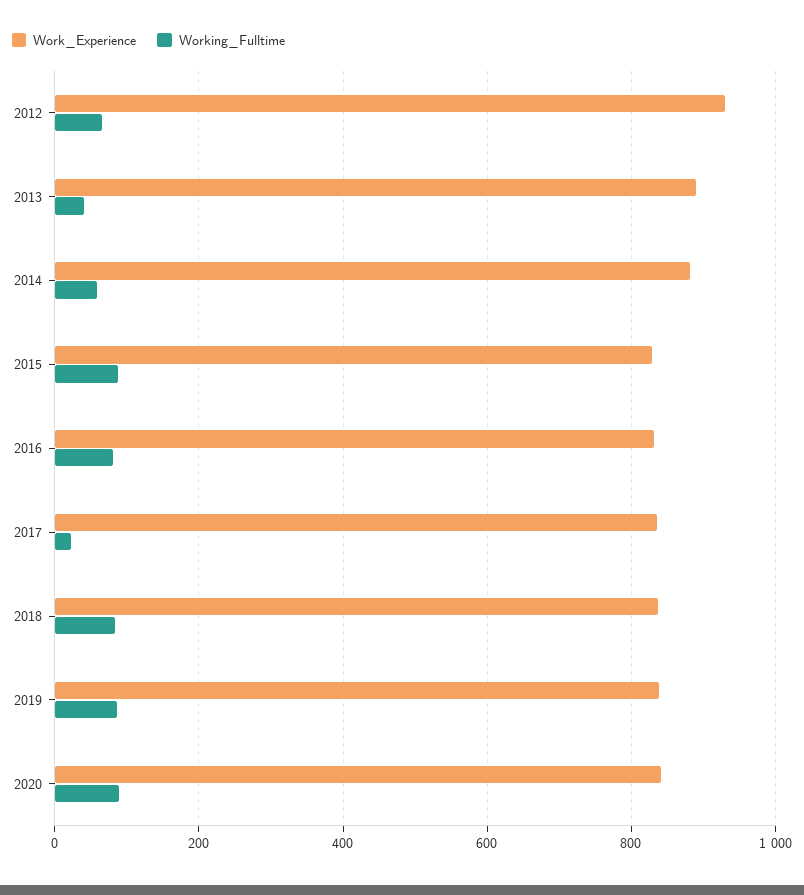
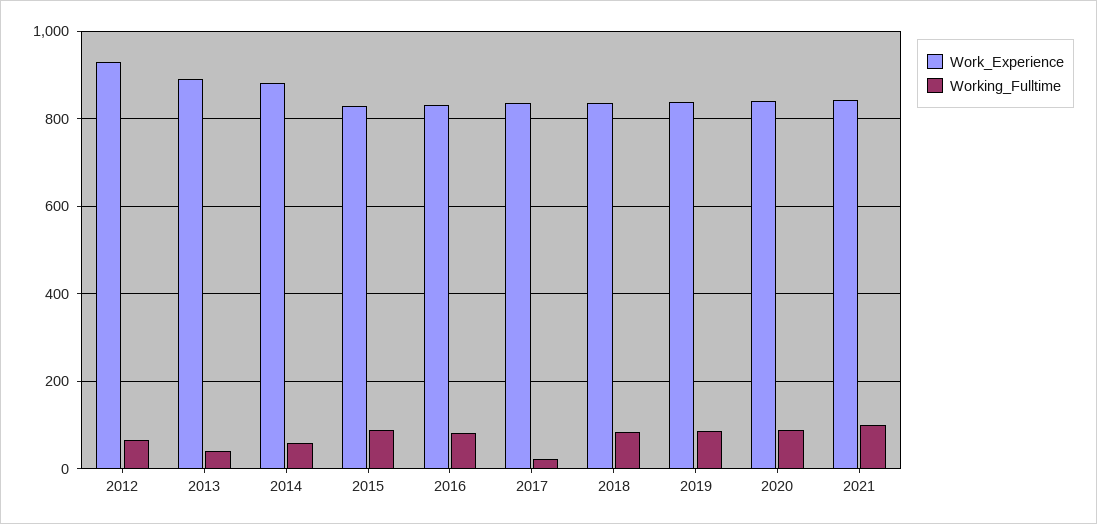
Work_Experience, 2021: none -> 840
Working_Fulltime, 2021: none -> 100

